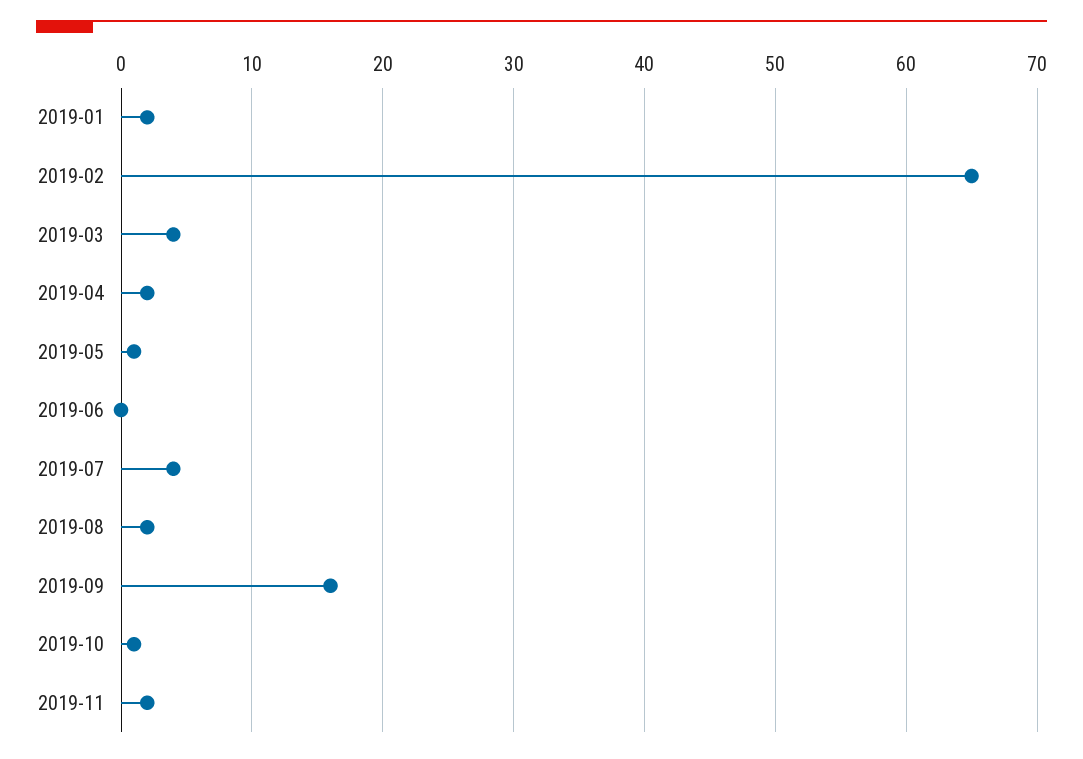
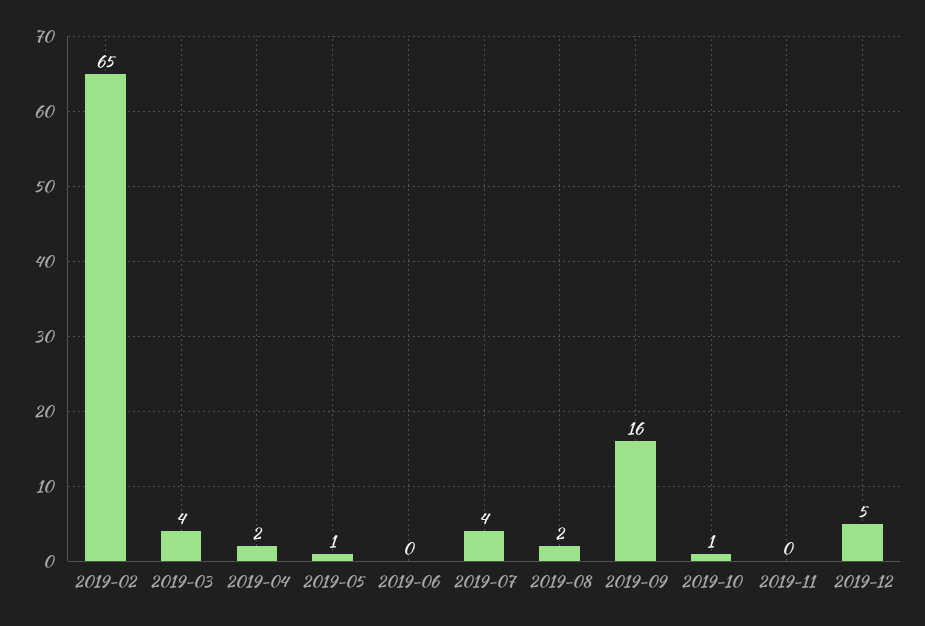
2019-01: 2 -> none
2019-11: 2 -> 0
2019-12: none -> 5

